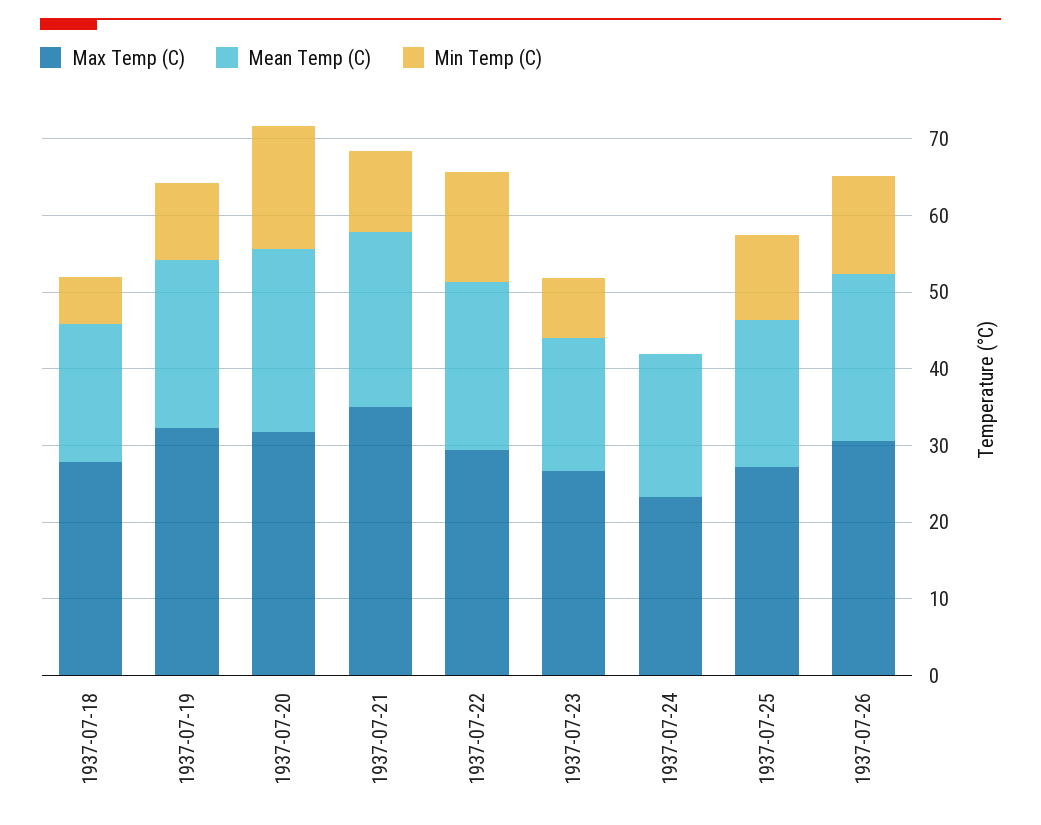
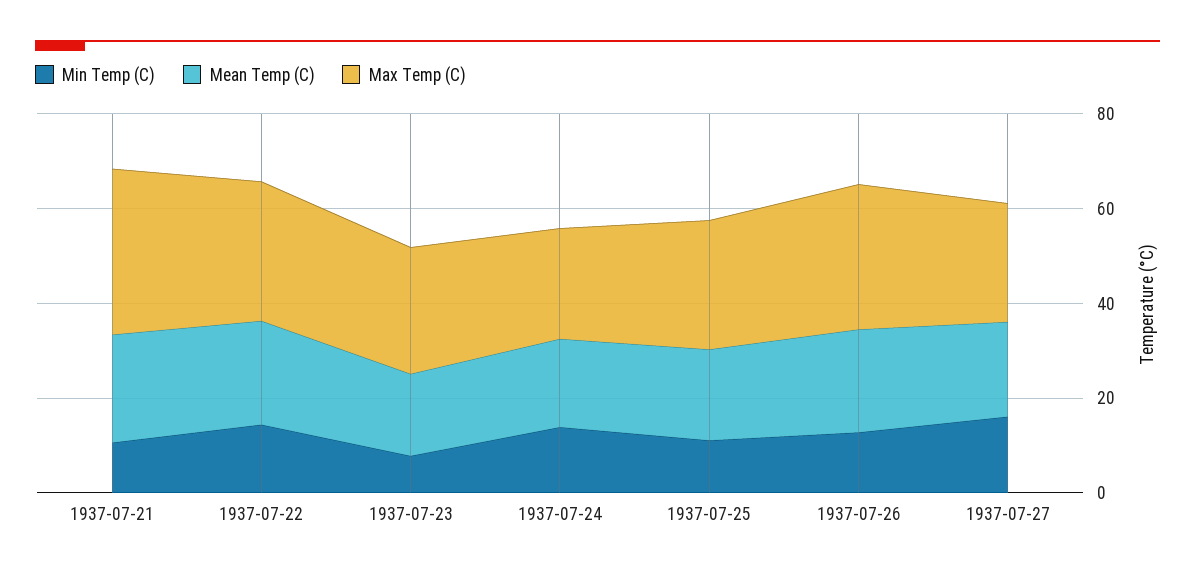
Max Temp (C), 1937-07-18: 28 -> none
Mean Temp (C), 1937-07-18: 18 -> none
Min Temp (C), 1937-07-18: 6 -> none
Max Temp (C), 1937-07-19: 32 -> none
Mean Temp (C), 1937-07-19: 22 -> none
Min Temp (C), 1937-07-19: 10 -> none
Max Temp (C), 1937-07-20: 32 -> none
Mean Temp (C), 1937-07-20: 24 -> none
Min Temp (C), 1937-07-20: 16 -> none
Min Temp (C), 1937-07-24: 0 -> 15
Min Temp (C), 1937-07-27: none -> 15
Mean Temp (C), 1937-07-27: none -> 20
Max Temp (C), 1937-07-27: none -> 25

